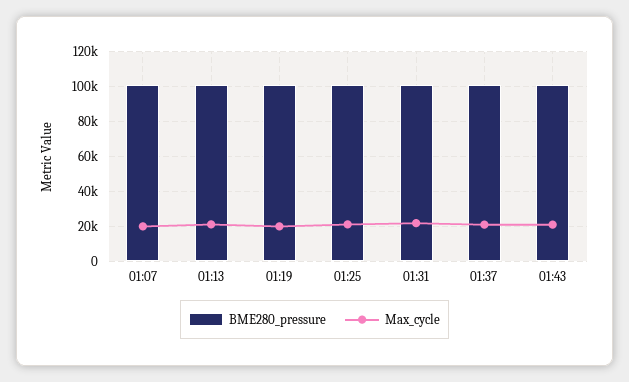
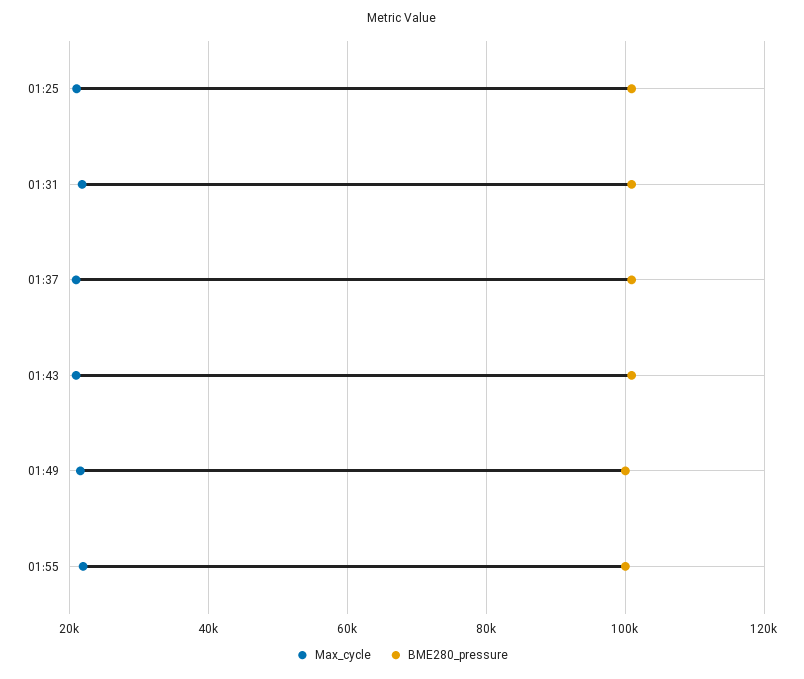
BME280_pressure, 01:07: 100000 -> none
Max_cycle, 01:07: 20000 -> none
BME280_pressure, 01:13: 100000 -> none
Max_cycle, 01:13: 20000 -> none
BME280_pressure, 01:19: 100000 -> none
Max_cycle, 01:19: 20000 -> none
Max_cycle, 01:49: none -> 22000
BME280_pressure, 01:49: none -> 100000
Max_cycle, 01:55: none -> 22000
BME280_pressure, 01:55: none -> 100000

